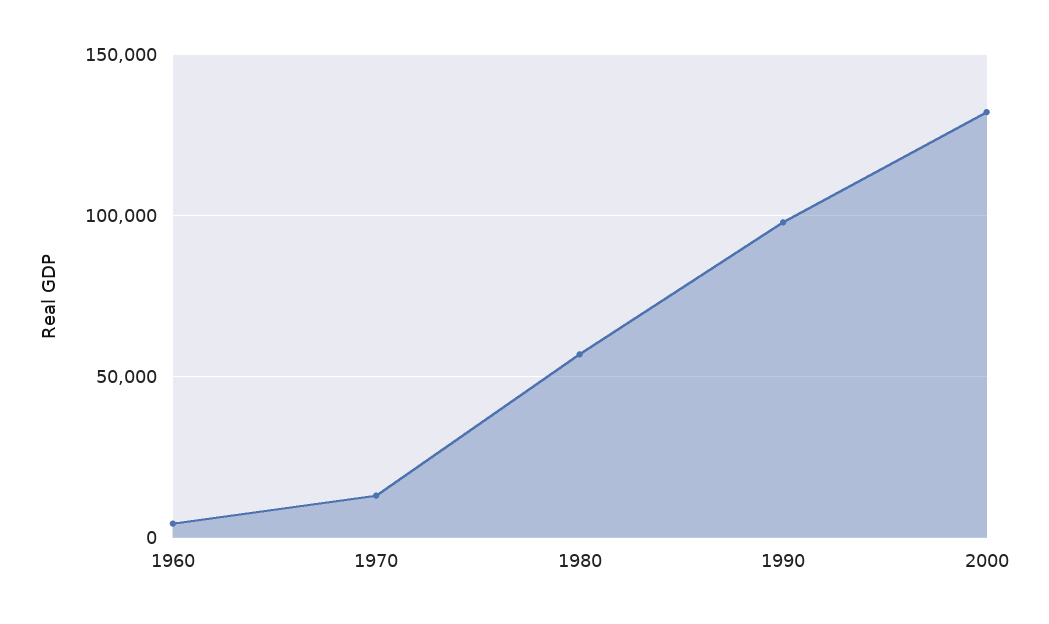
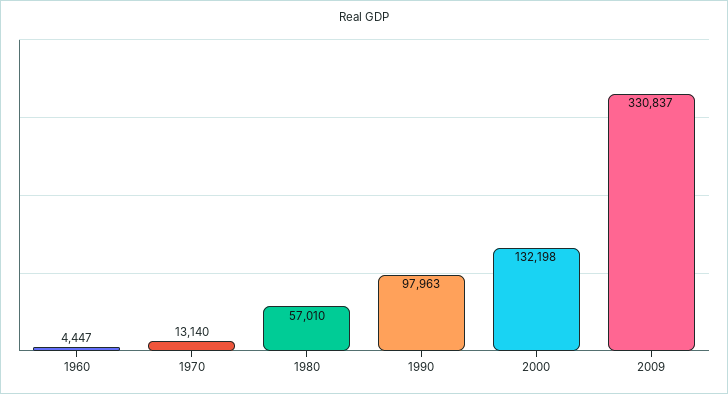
2009: none -> 330837

